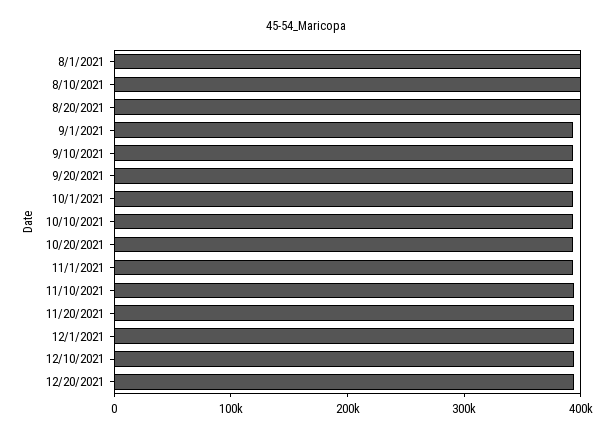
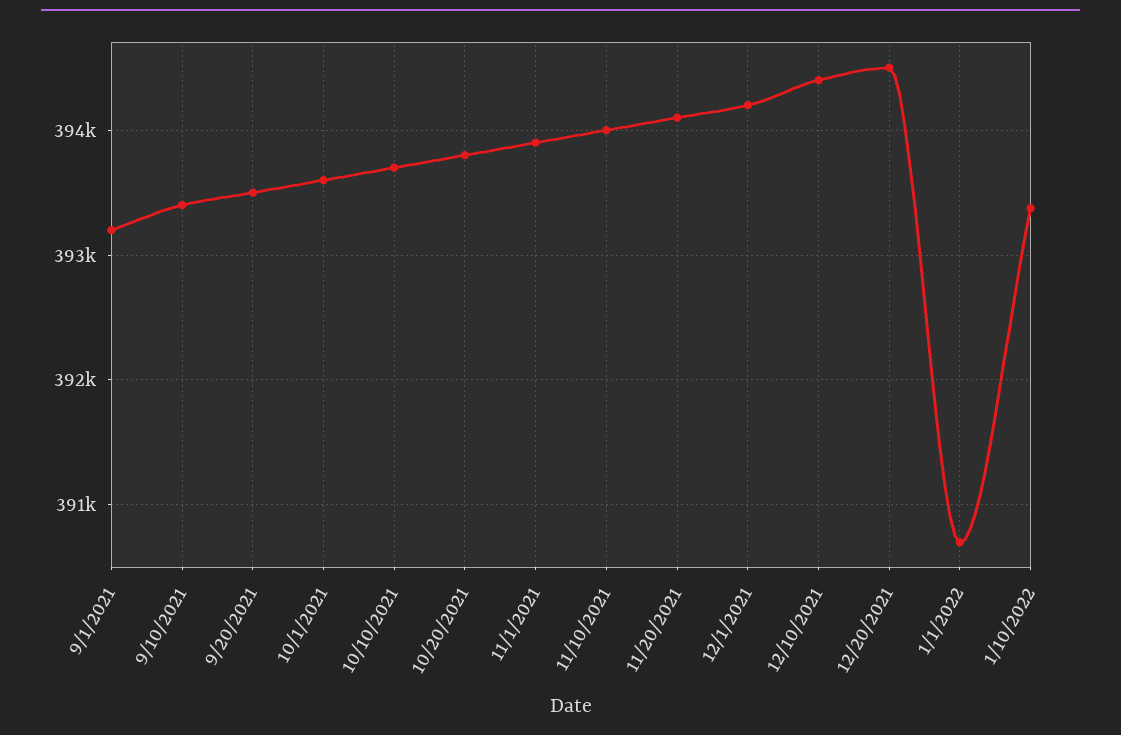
8/1/2021: 400000 -> none
8/10/2021: 400000 -> none
8/20/2021: 400000 -> none
1/1/2022: none -> 390700
1/10/2022: none -> 393400

